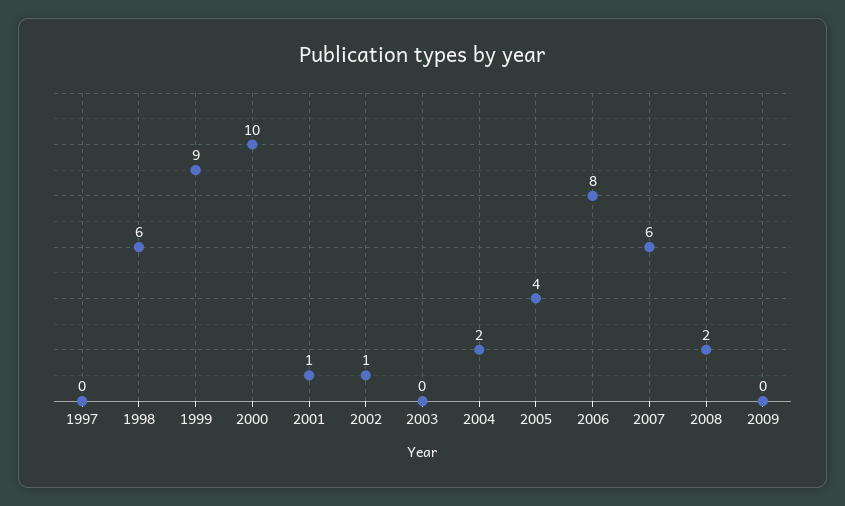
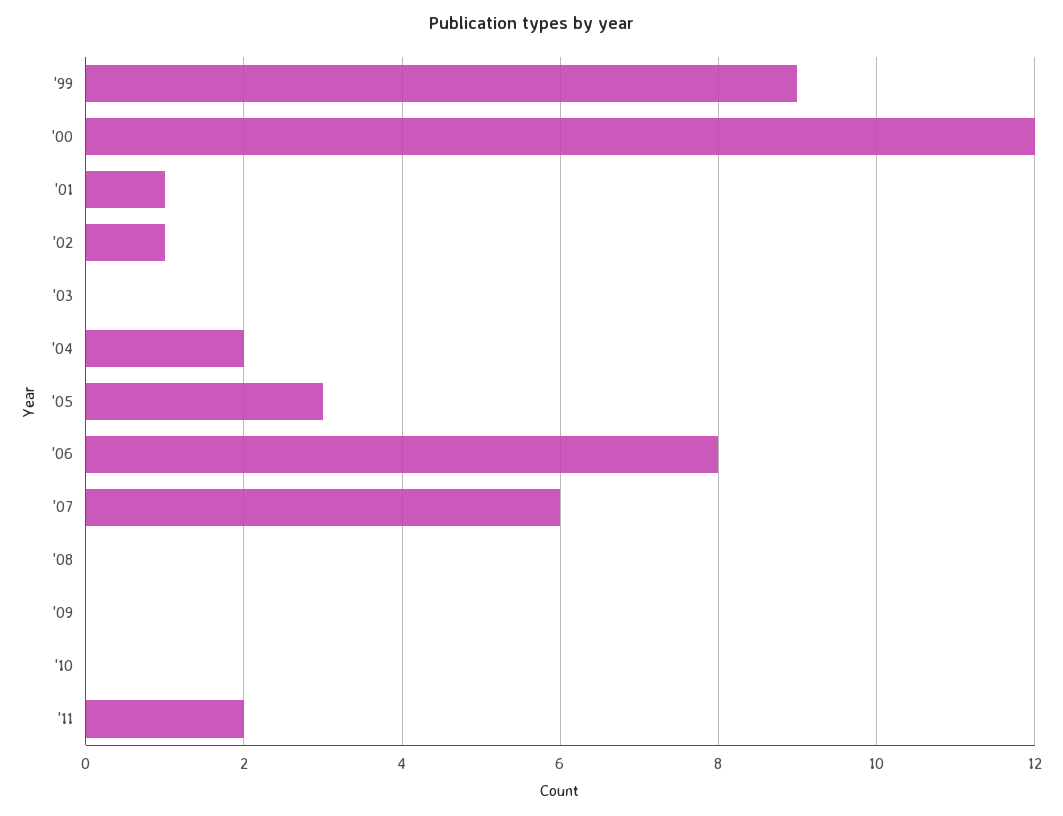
1997: 0 -> none
1998: 6 -> none
2000: 10 -> 12
2005: 4 -> 3
2008: 2 -> 0
'10: none -> 0
'11: none -> 2

